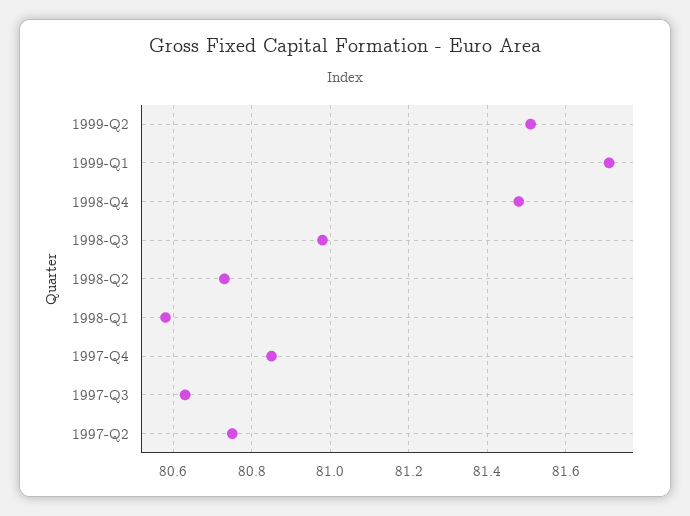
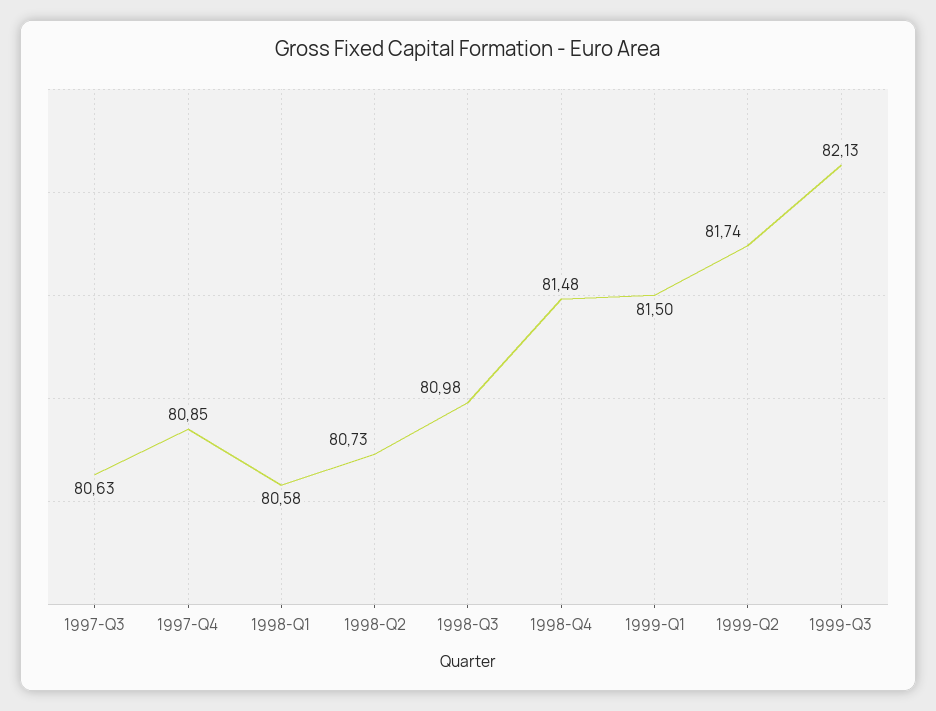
1999-Q2: 81.5 -> 81.74
1999-Q1: 81.7 -> 81.5
1997-Q2: 80.75 -> none
1999-Q3: none -> 82.13

